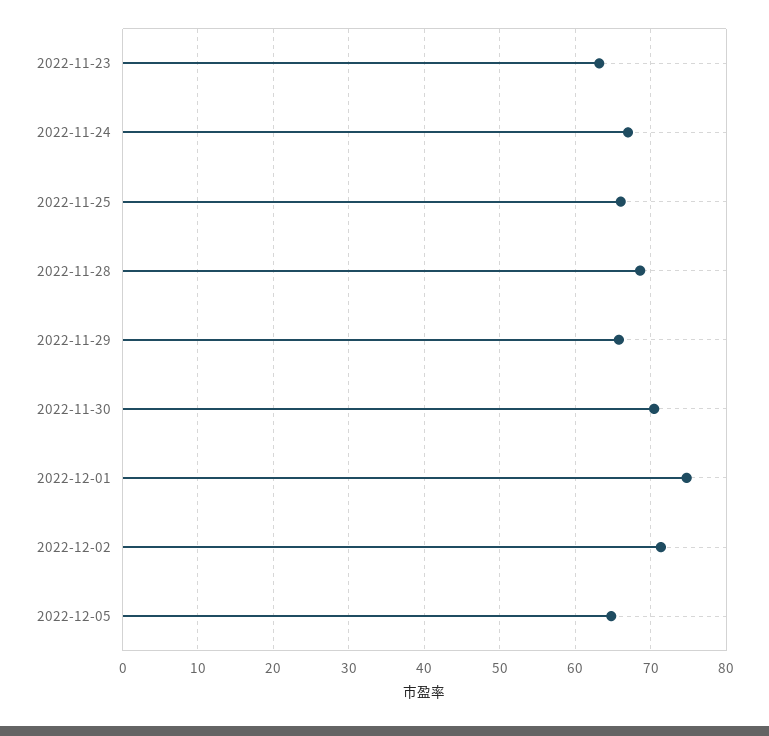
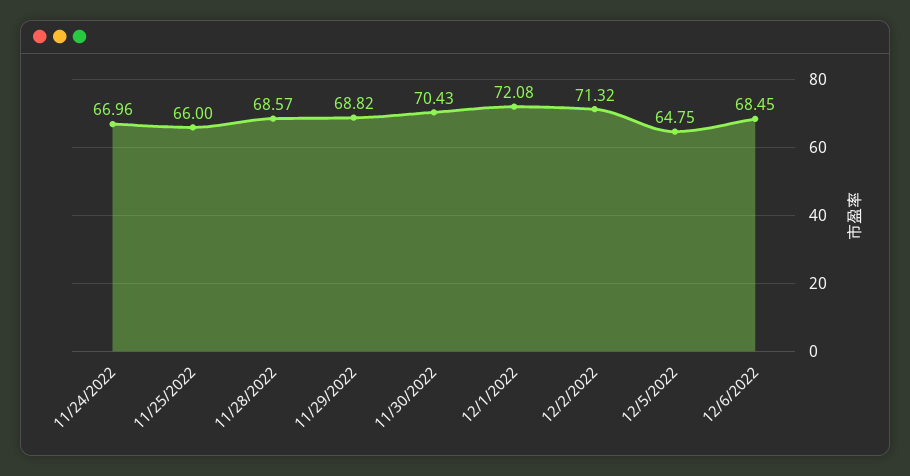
2022-11-23: 63 -> none
2022-11-29: 66 -> 68.82
2022-12-01: 75 -> 72.08
12/6/2022: none -> 68.45

